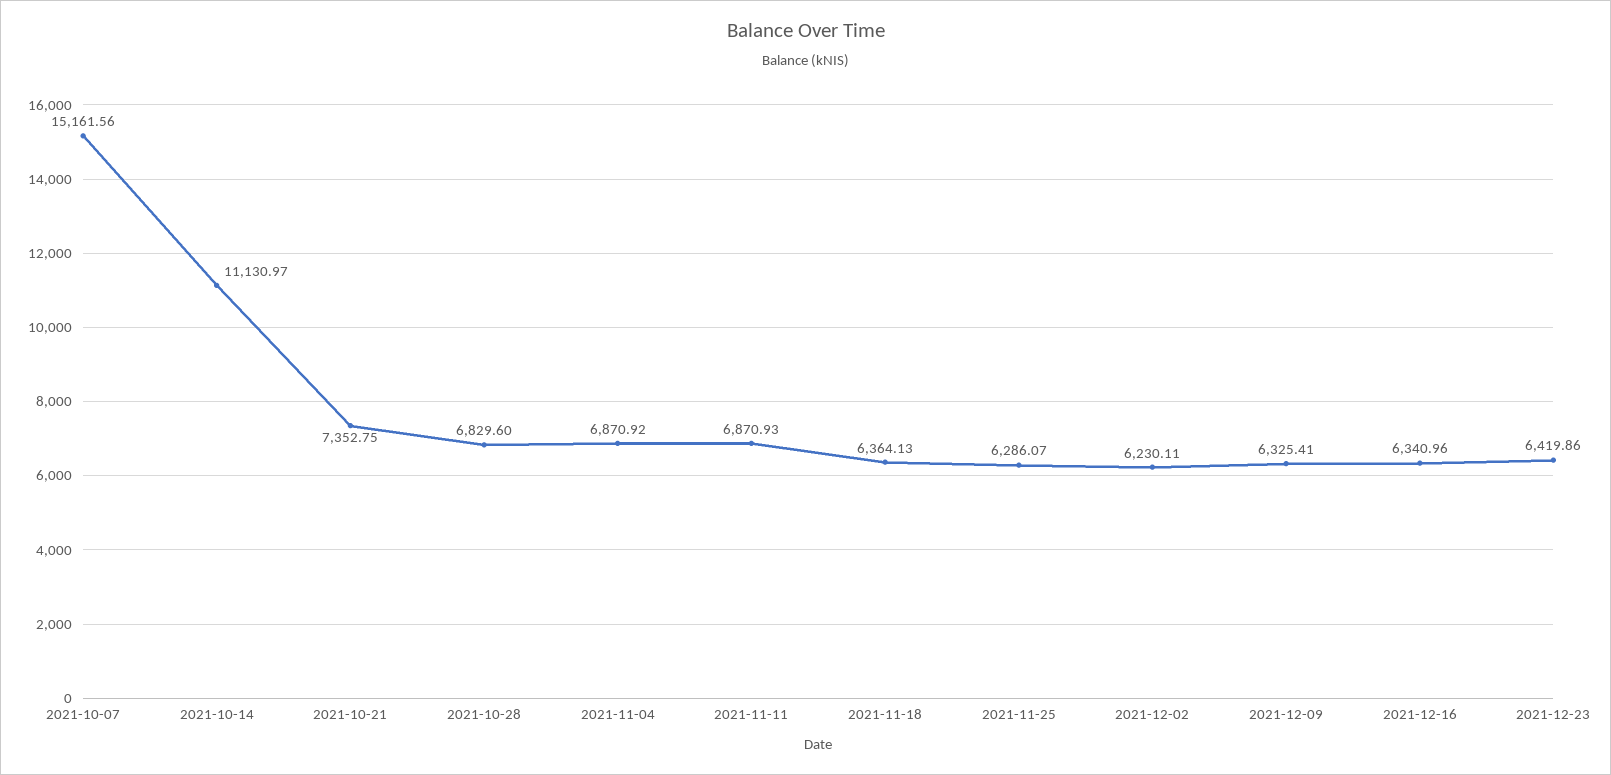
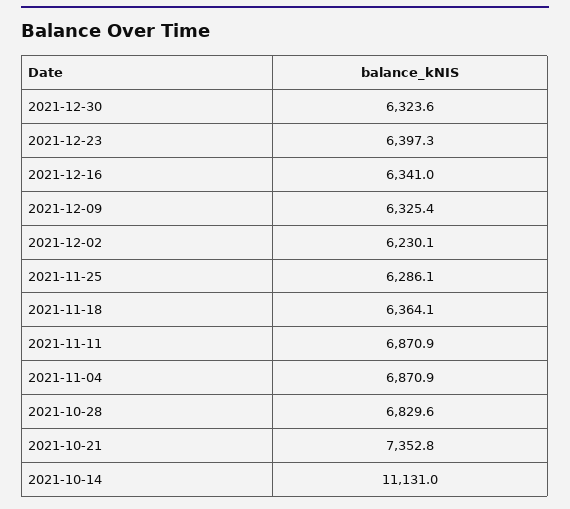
2021-10-07: 15161.56 -> none
2021-12-23: 6419.86 -> 6397.3
2021-12-30: none -> 6323.6

